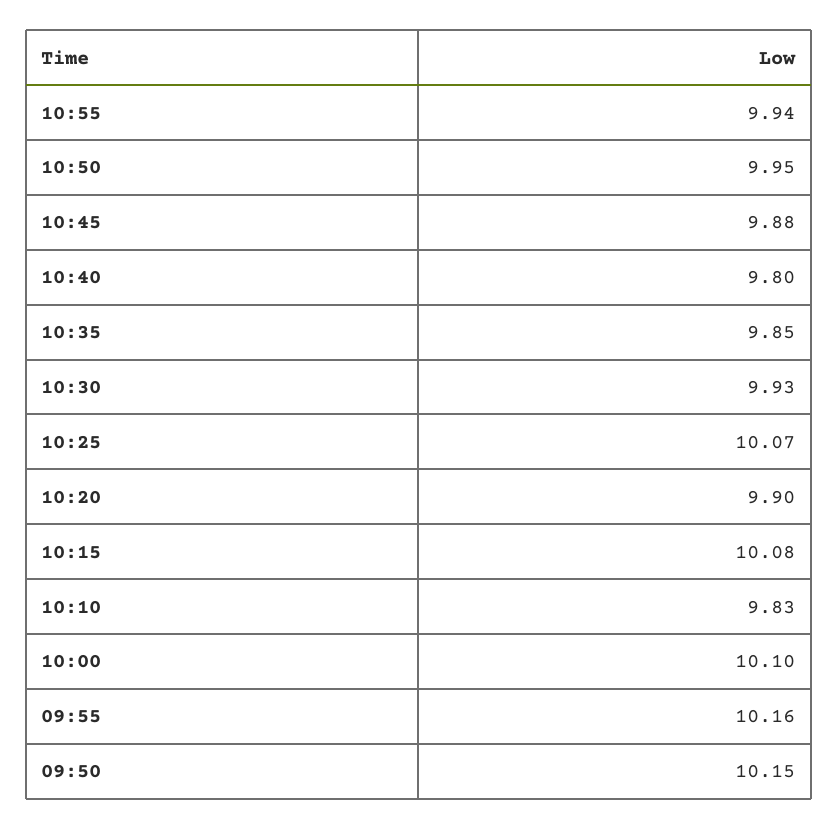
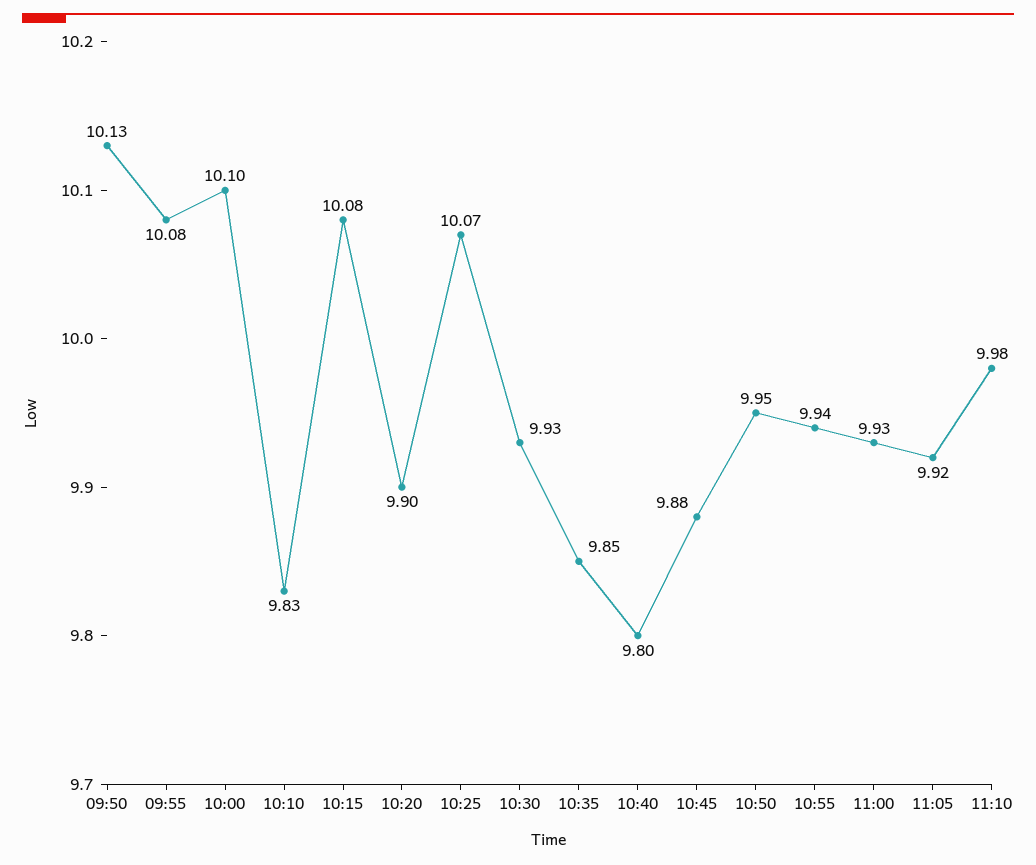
09:55: 10.16 -> 10.08
09:50: 10.15 -> 10.13
11:00: none -> 9.93
11:05: none -> 9.92
11:10: none -> 9.98

